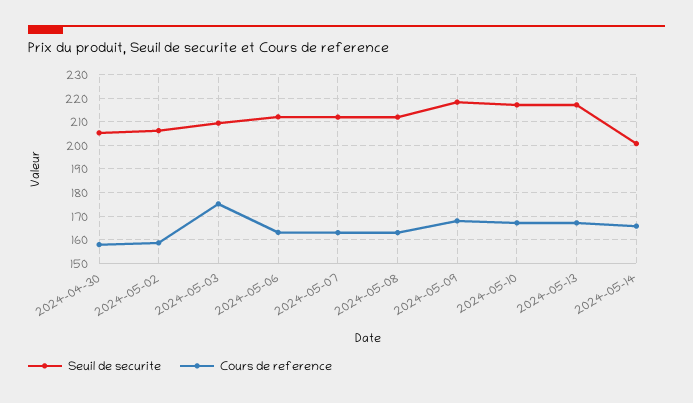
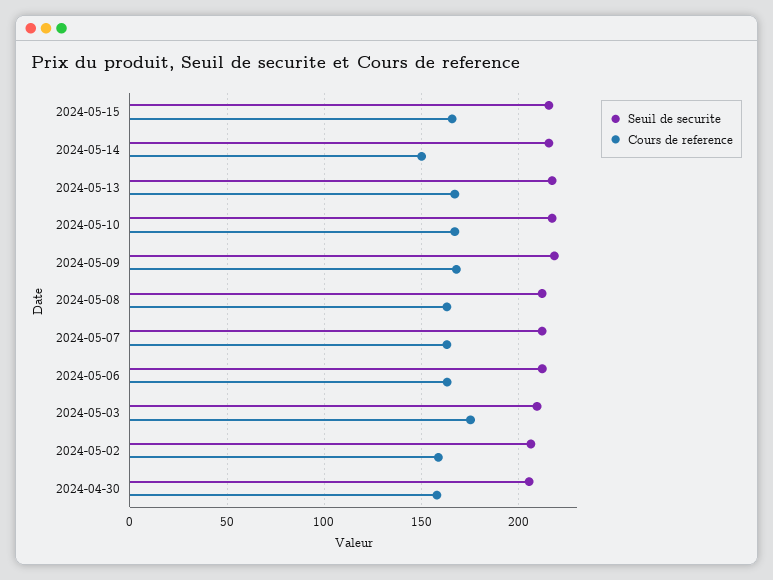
Seuil de securite, 2024-05-14: 200 -> 215
Cours de reference, 2024-05-14: 165 -> 150
Seuil de securite, 2024-05-15: none -> 215
Cours de reference, 2024-05-15: none -> 165

